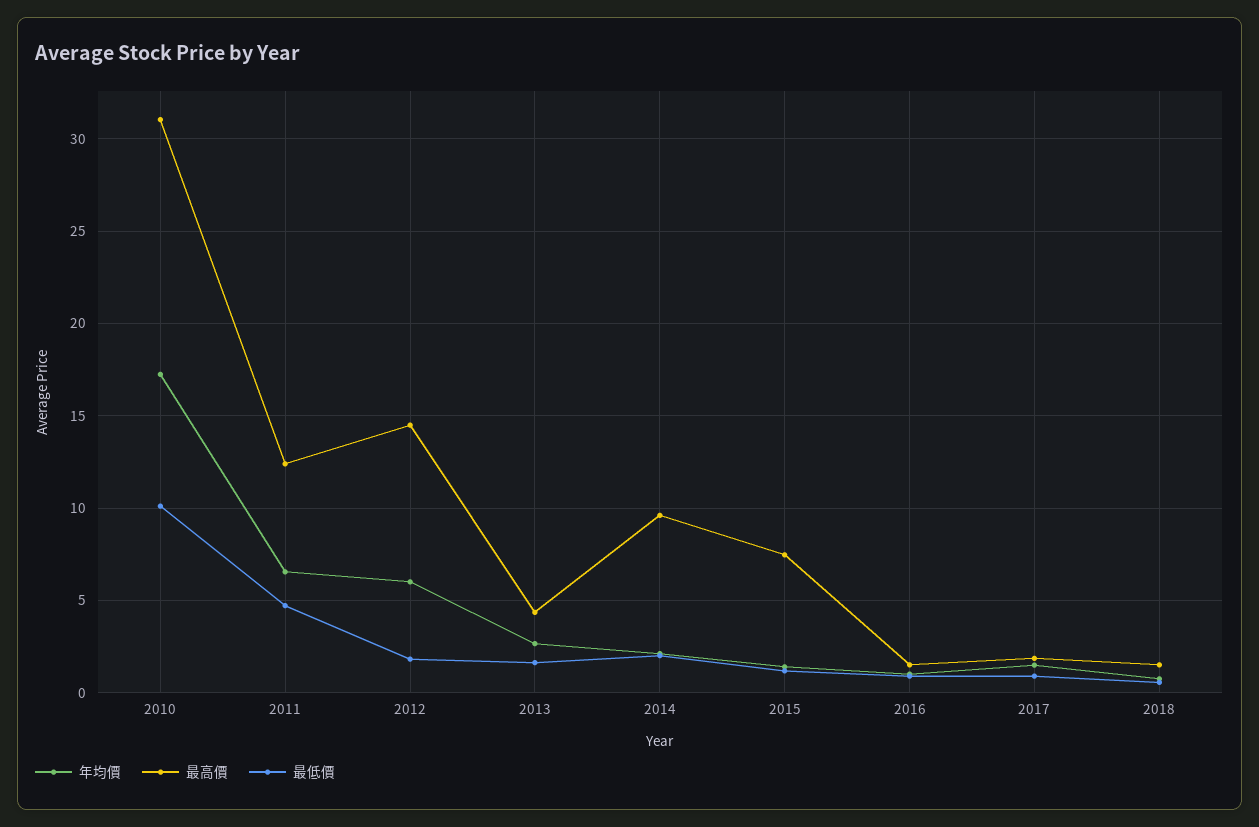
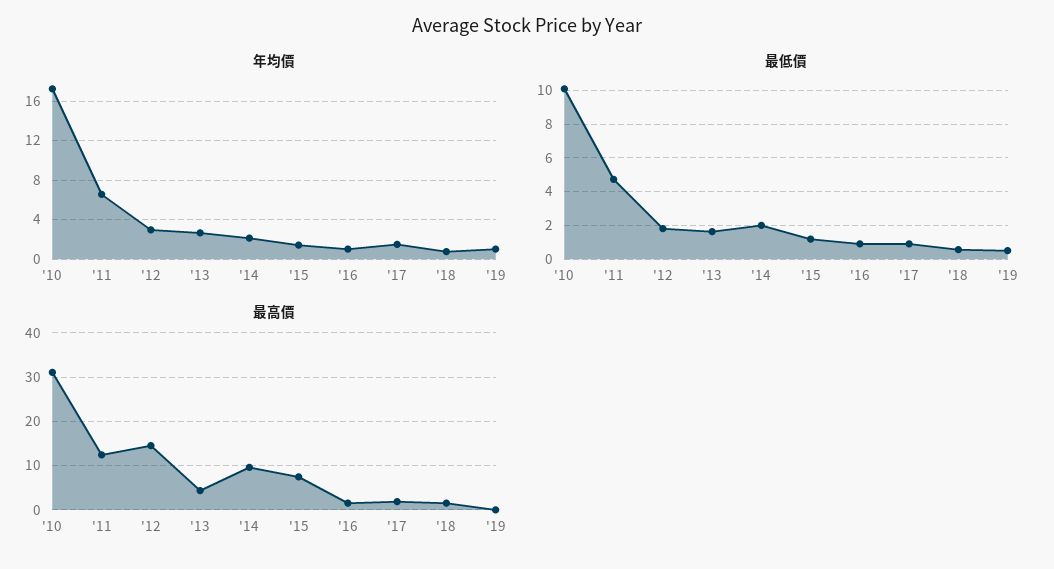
年均價, 2012: 6 -> 3
年均價, '19: none -> 1
最低價, '19: none -> 0.5
最高價, '19: none -> 0

